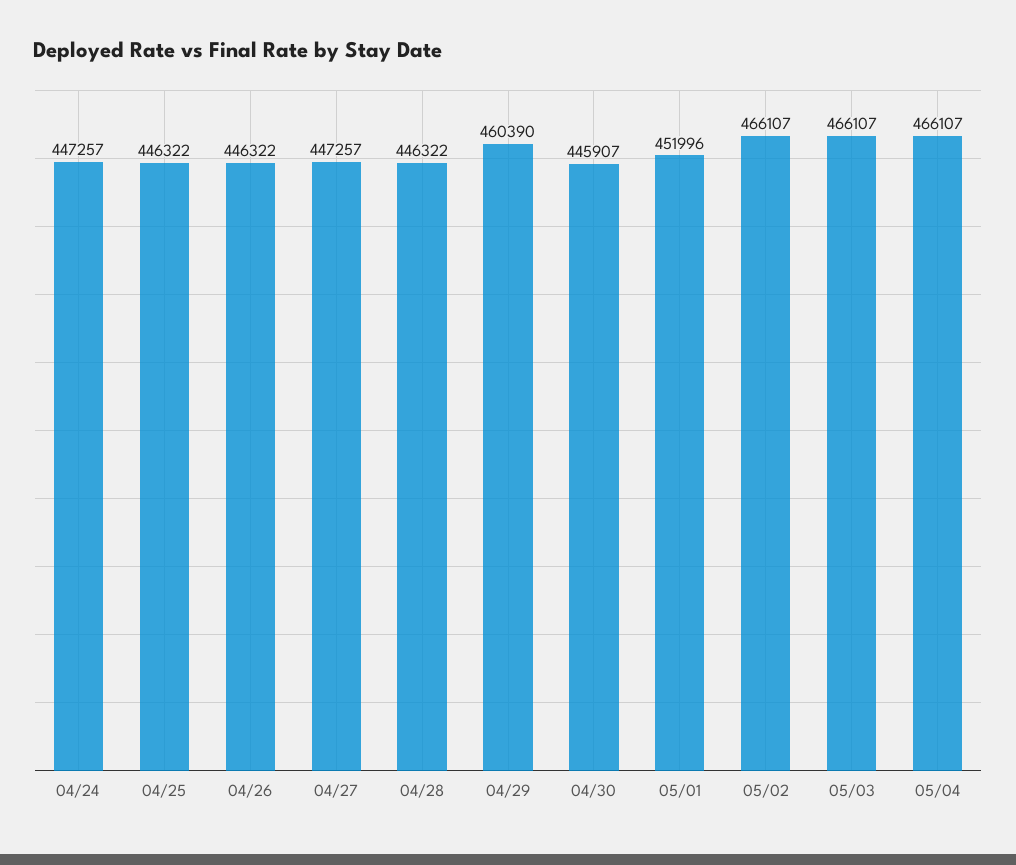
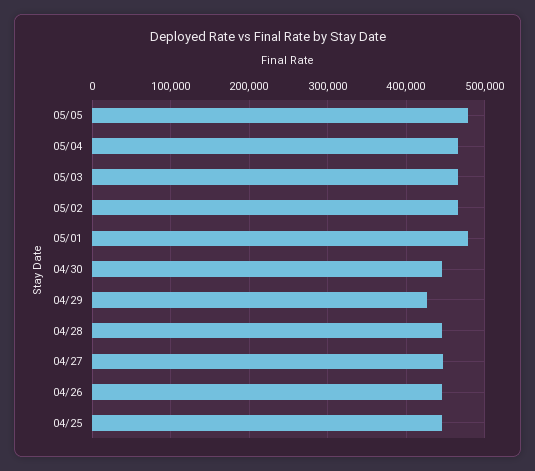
04/24: 447257 -> none
04/29: 460390 -> 430000
05/01: 451996 -> 480000
05/05: none -> 480000

